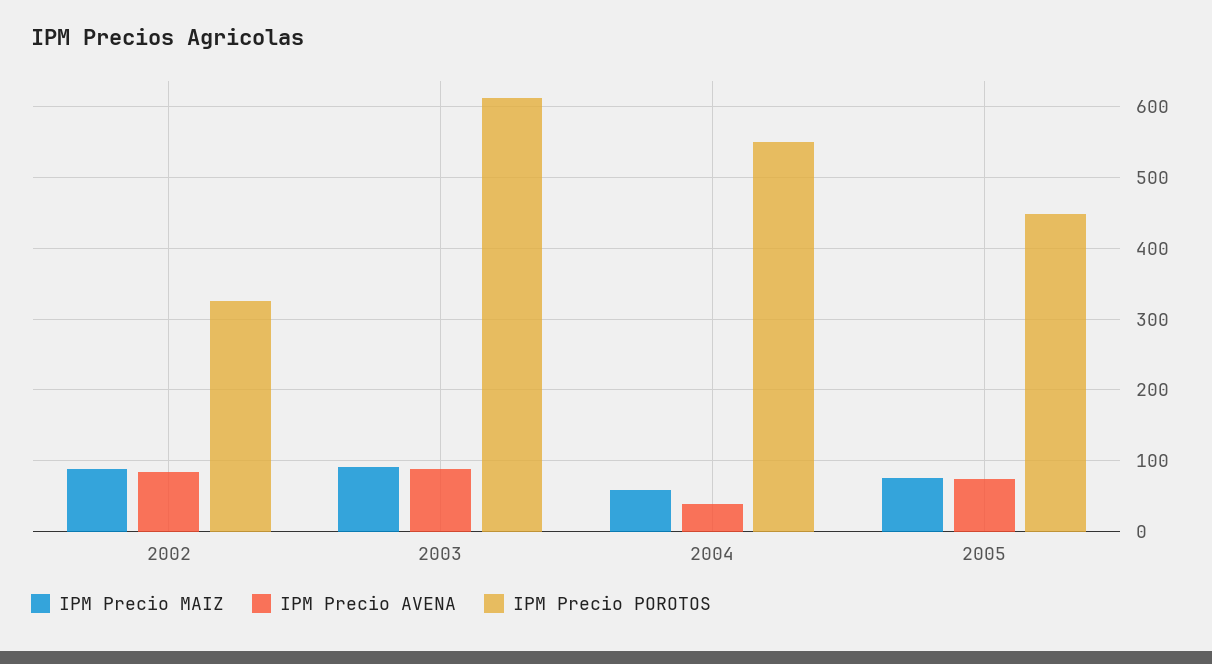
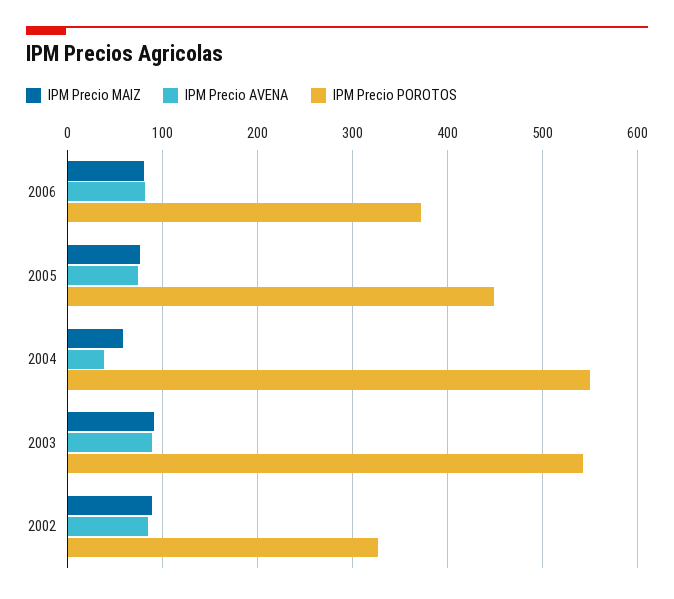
IPM Precio POROTOS, 2003: 610 -> 540
IPM Precio MAIZ, 2006: none -> 80
IPM Precio AVENA, 2006: none -> 80
IPM Precio POROTOS, 2006: none -> 370

